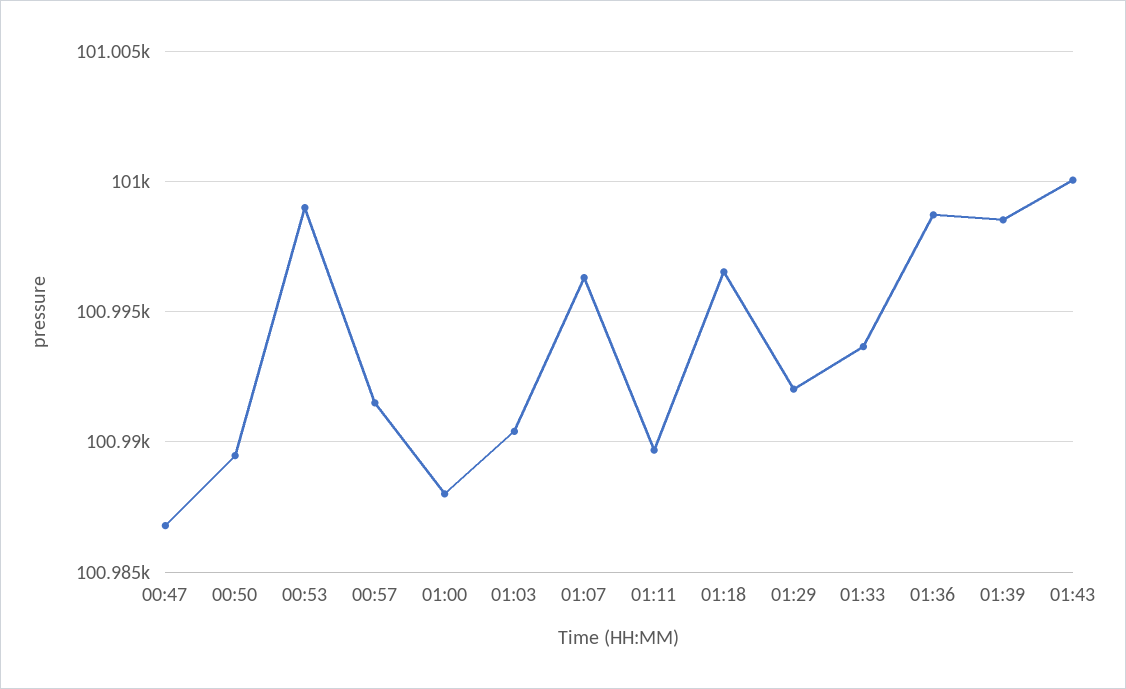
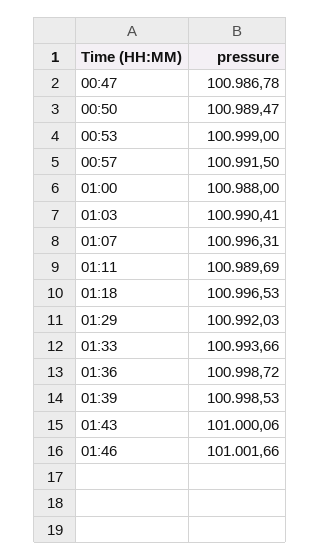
01:46: none -> 101001.66

